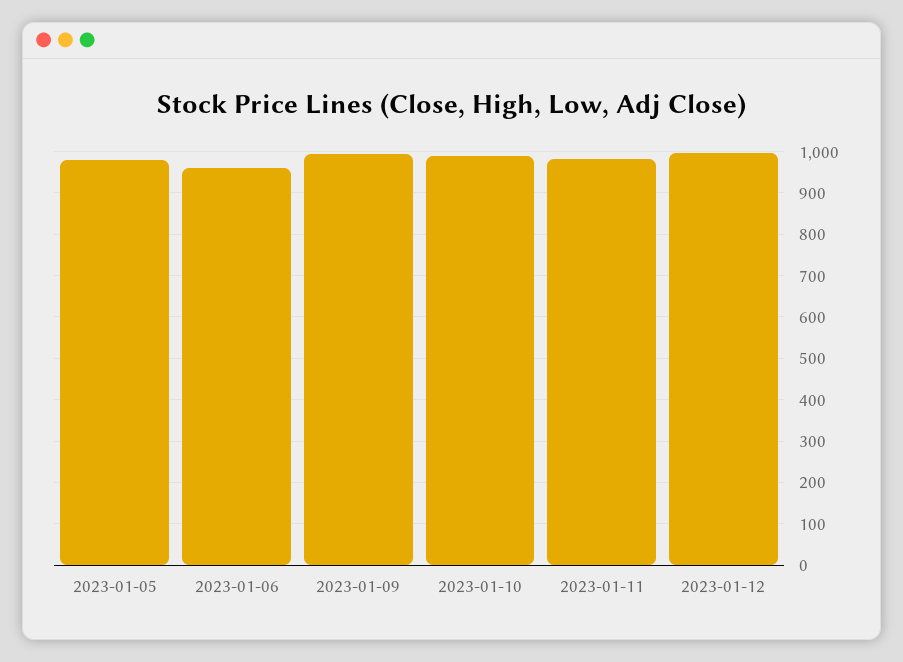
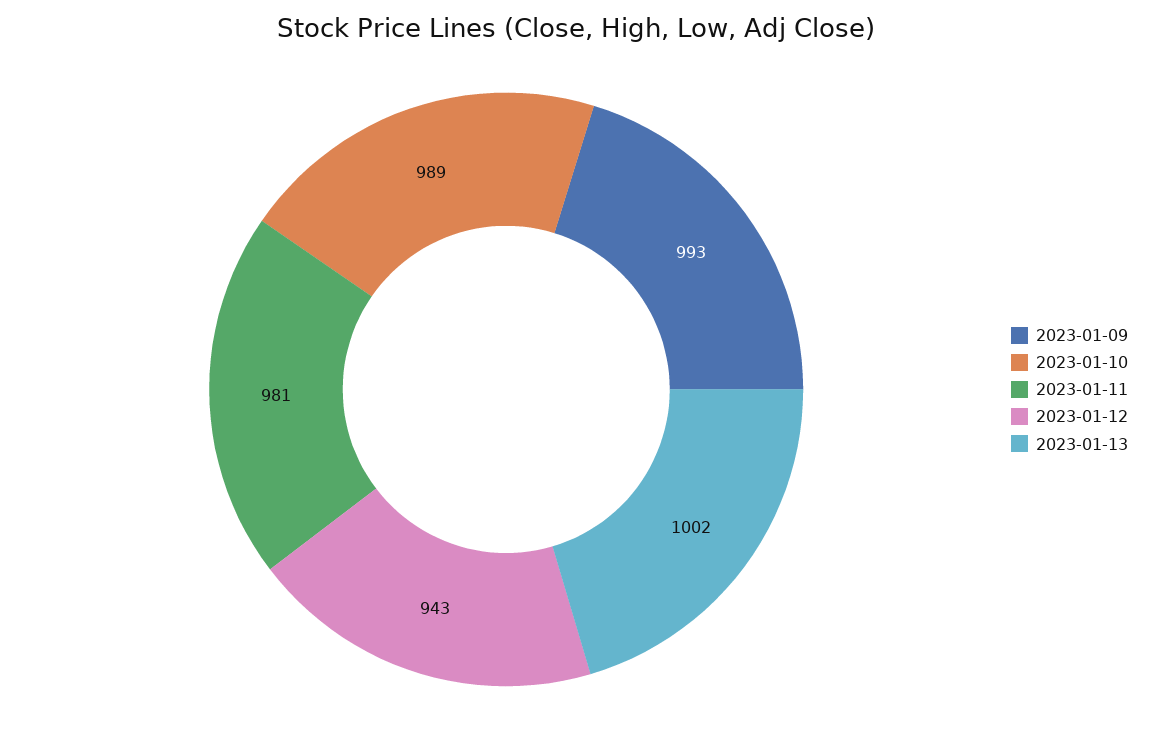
2023-01-05: 980 -> none
2023-01-06: 960 -> none
2023-01-12: 1000 -> 943
2023-01-13: none -> 1002

